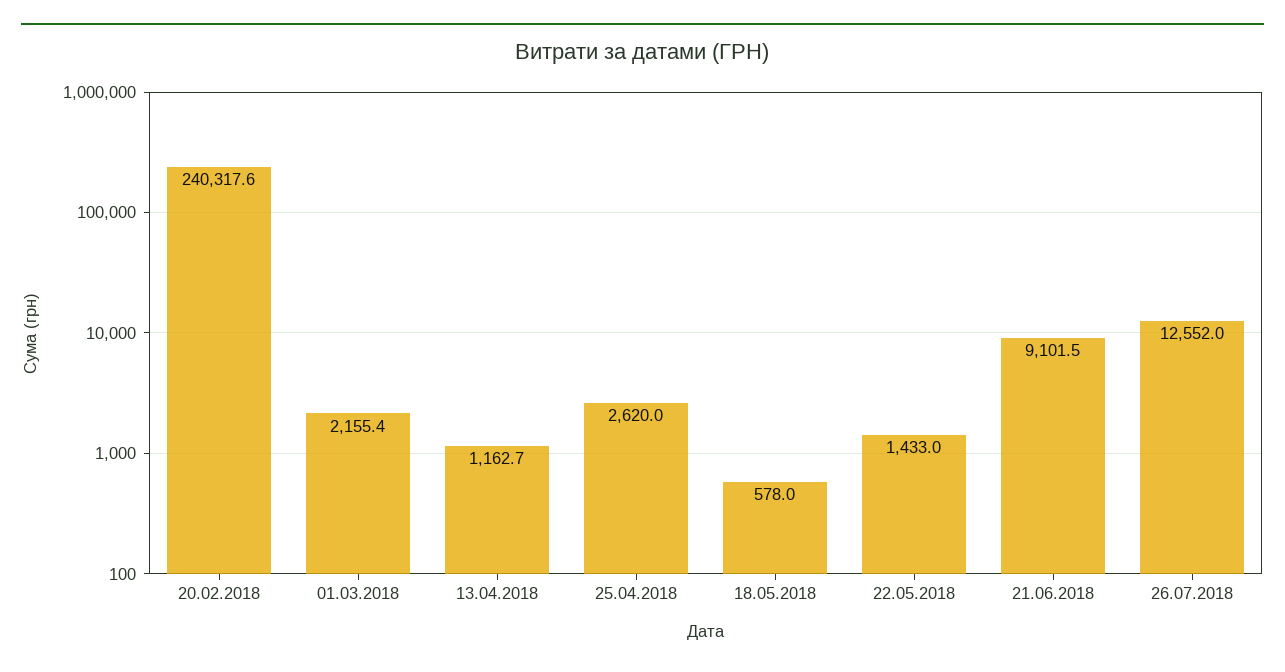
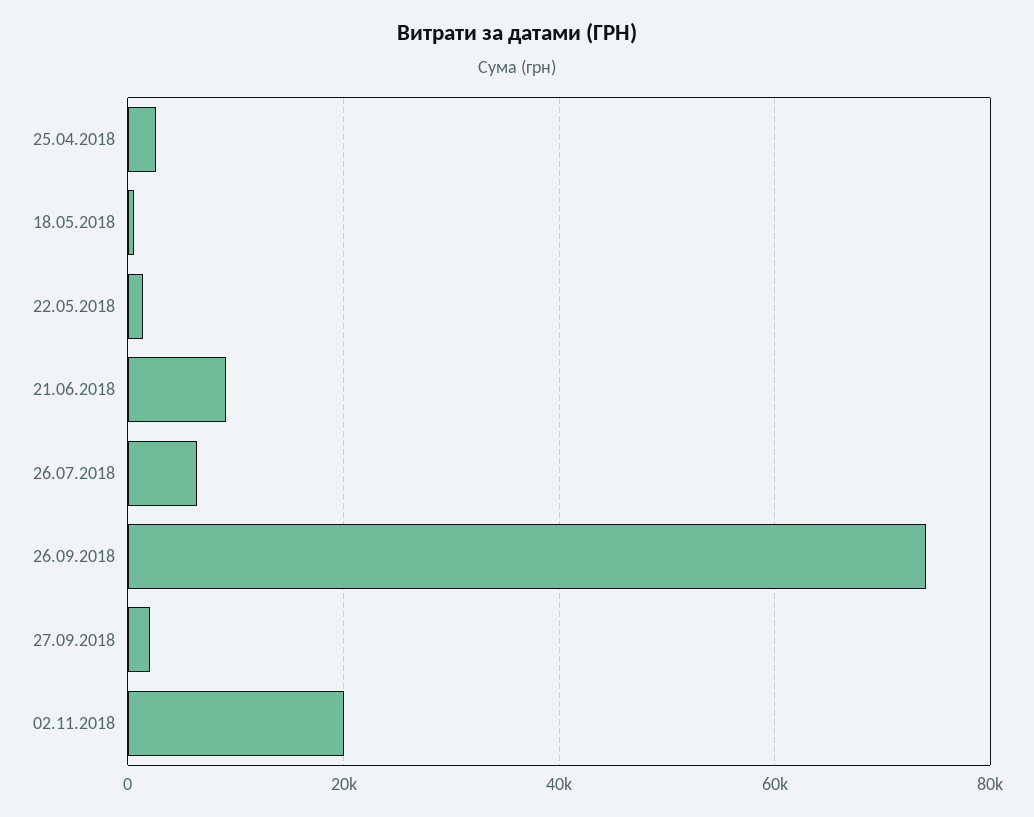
20.02.2018: 240317.6 -> none
01.03.2018: 2155.4 -> none
13.04.2018: 1162.7 -> none
26.07.2018: 12552 -> 6000
26.09.2018: none -> 74000
27.09.2018: none -> 2000
02.11.2018: none -> 20000

